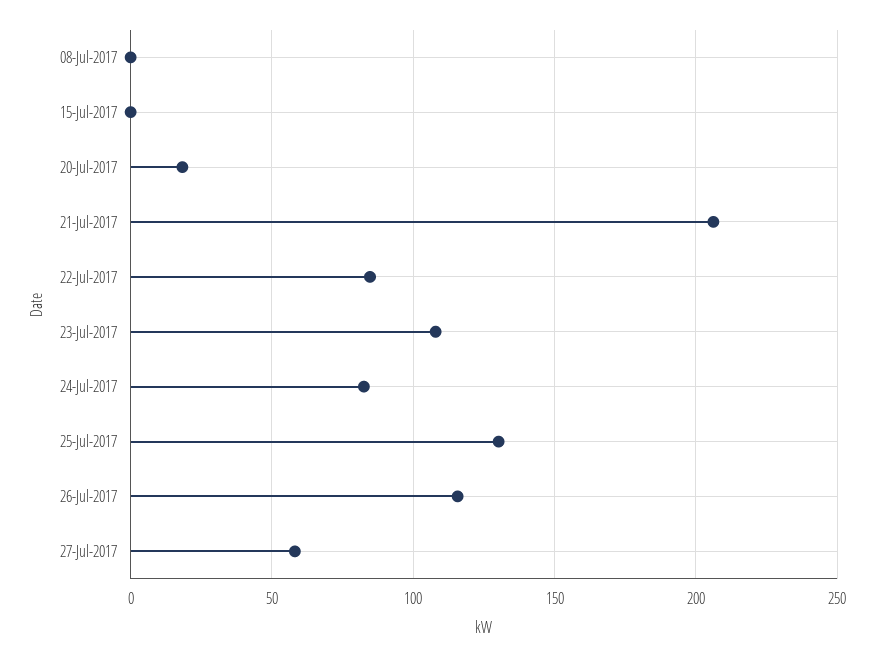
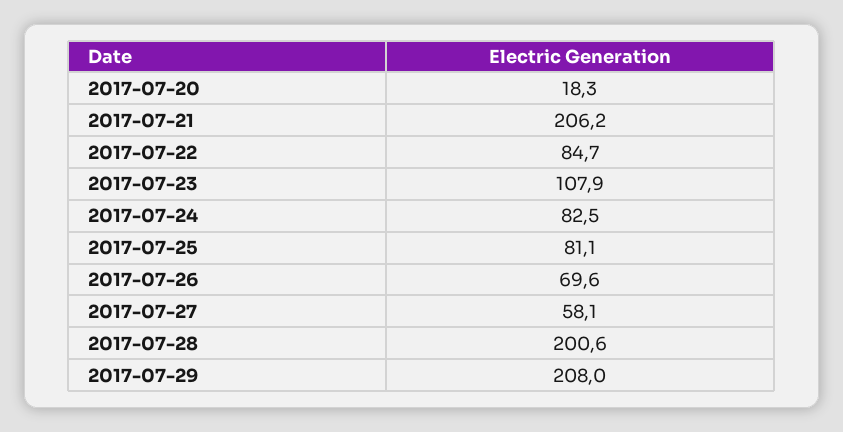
08-Jul-2017: 0 -> none
15-Jul-2017: 0 -> none
25-Jul-2017: 130 -> 81.1
26-Jul-2017: 115 -> 69.6
2017-07-28: none -> 200.6
2017-07-29: none -> 208

